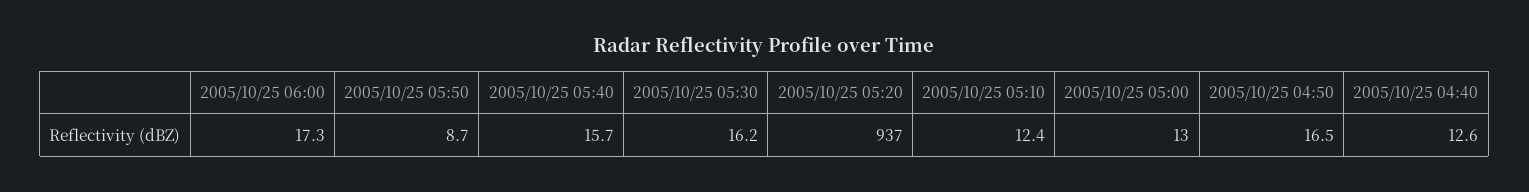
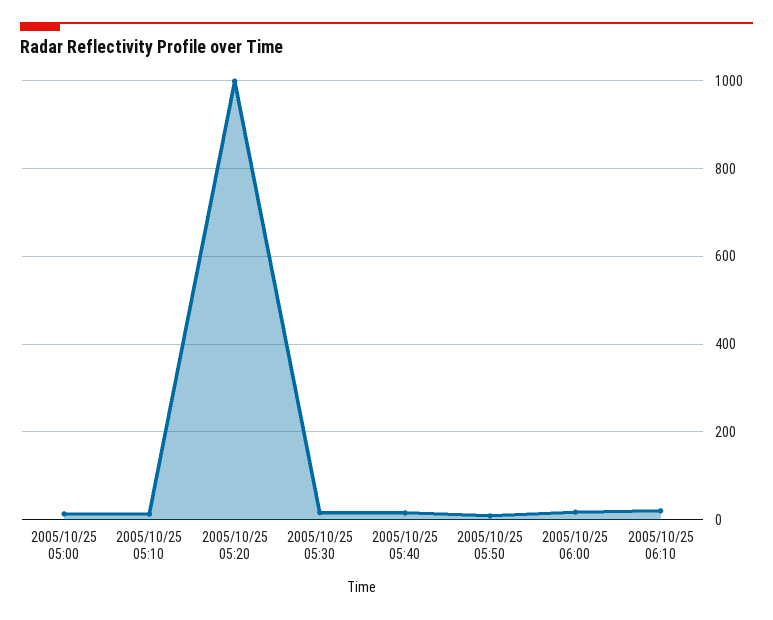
2005/10/25 05:20: 937 -> 1000
2005/10/25 04:50: 16.5 -> none
2005/10/25 04:40: 12.6 -> none
2005/10/25 06:10: none -> 20

